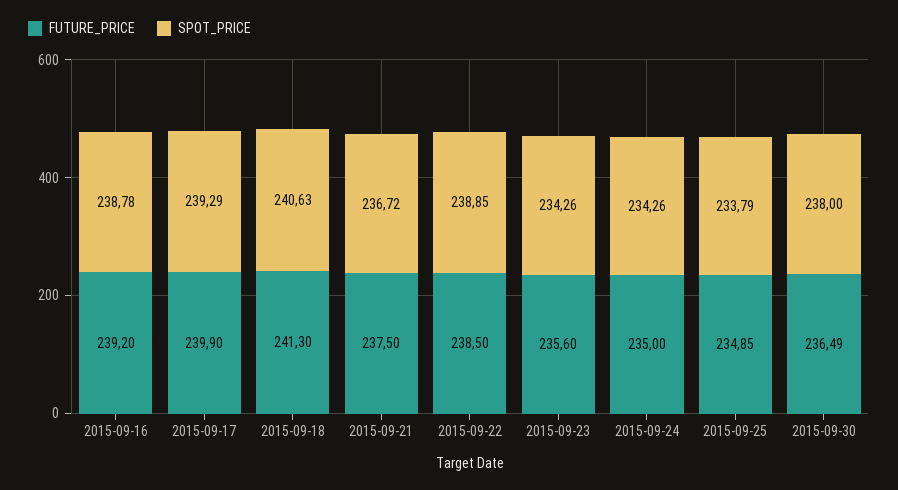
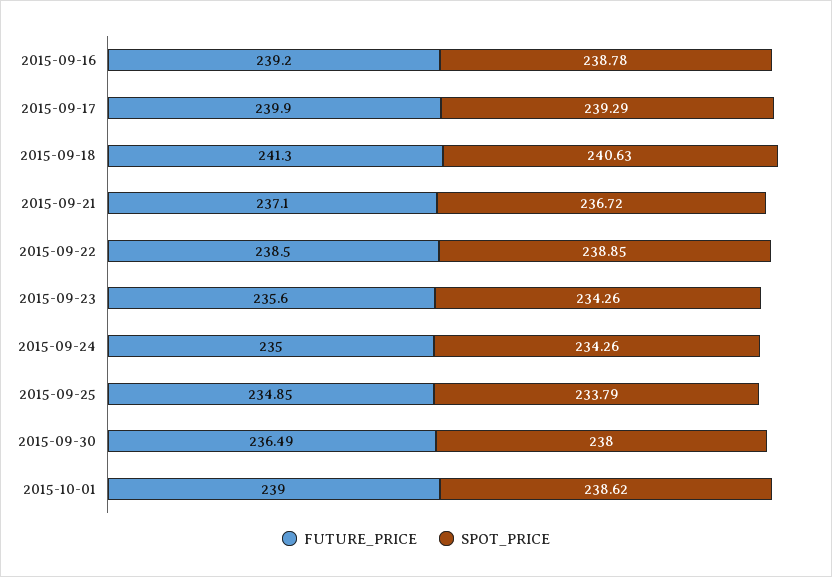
FUTURE_PRICE, 2015-09-21: 237.5 -> 237.1
FUTURE_PRICE, 2015-10-01: none -> 239
SPOT_PRICE, 2015-10-01: none -> 238.62

